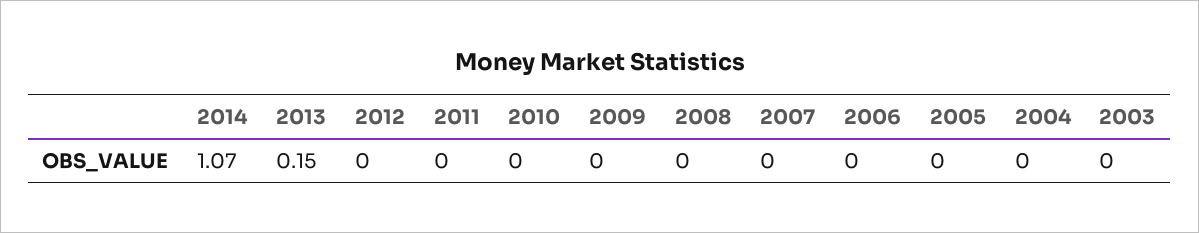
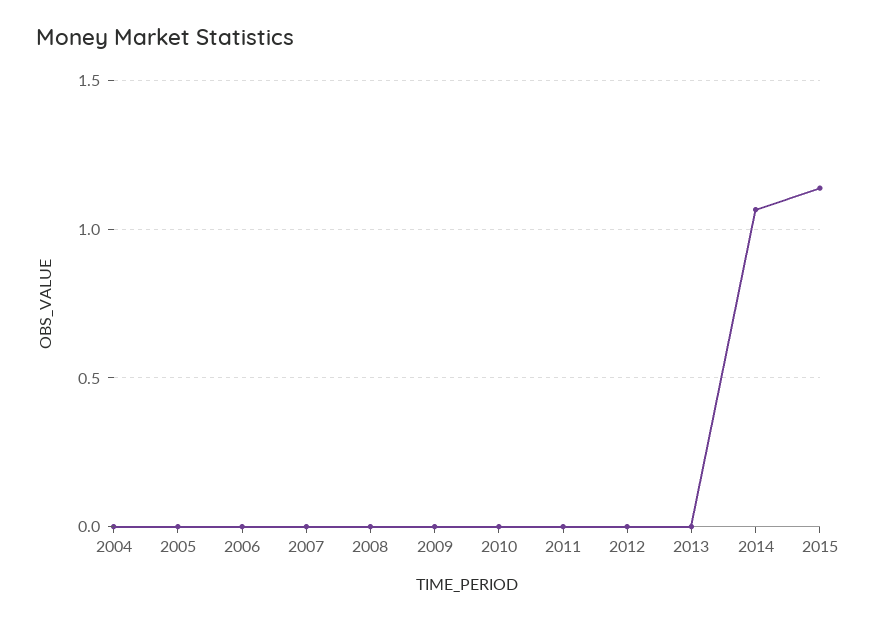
2013: 0.15 -> 0
2003: 0 -> none
2015: none -> 1.15

